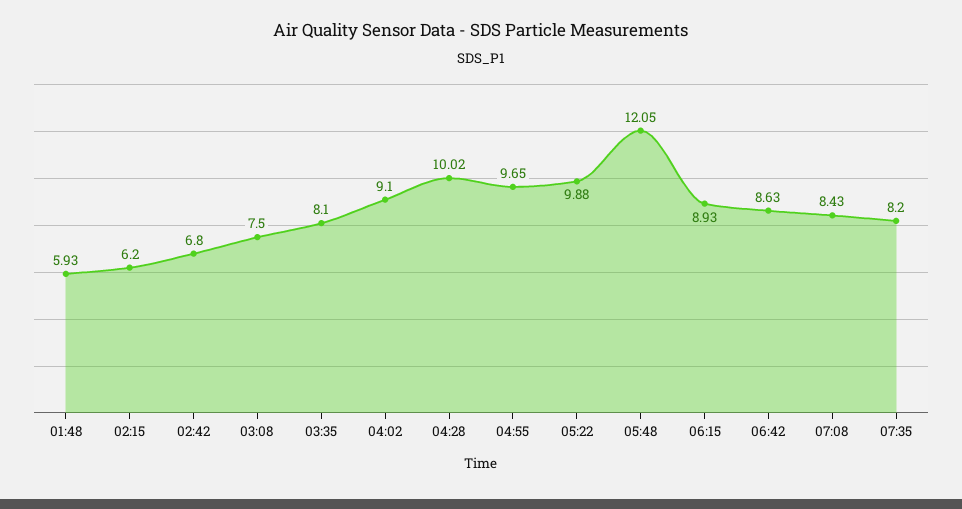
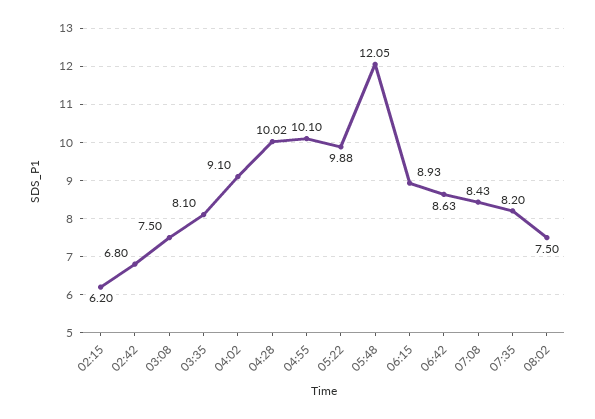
01:48: 5.93 -> none
04:55: 9.65 -> 10.1
08:02: none -> 7.5

